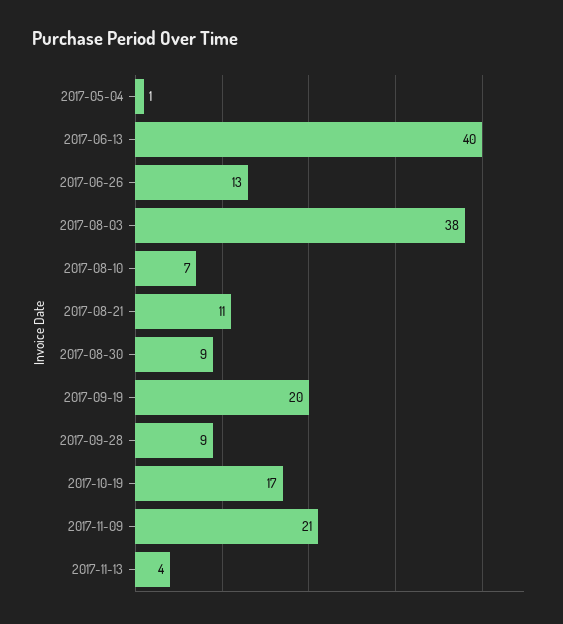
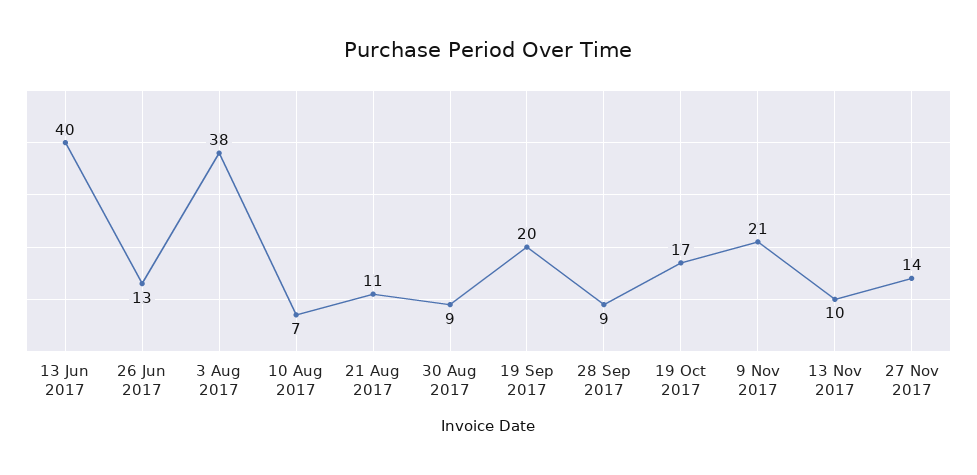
2017-05-04: 1 -> none
2017-11-13: 4 -> 10
27 Nov 2017: none -> 14

